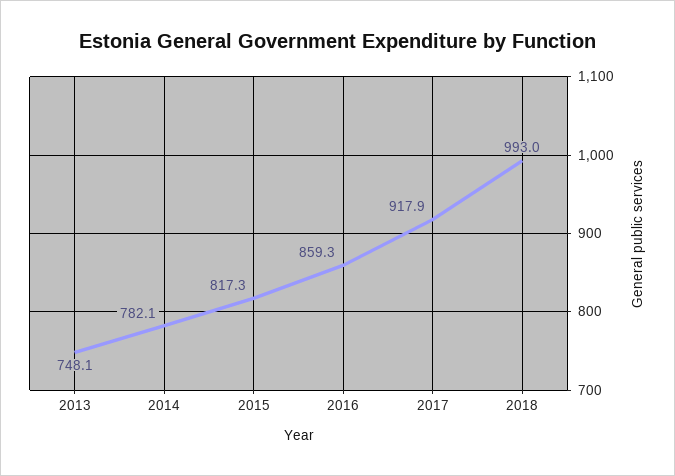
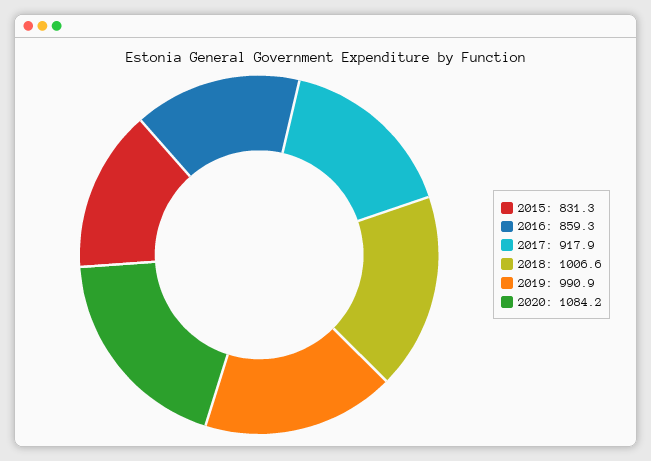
2013: 748.1 -> none
2014: 782.1 -> none
2015: 817.3 -> 831.3
2018: 993 -> 1006.6
2019: none -> 990.9
2020: none -> 1084.2

